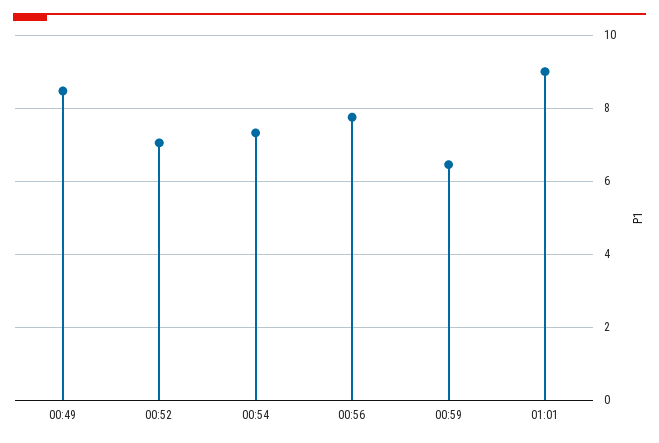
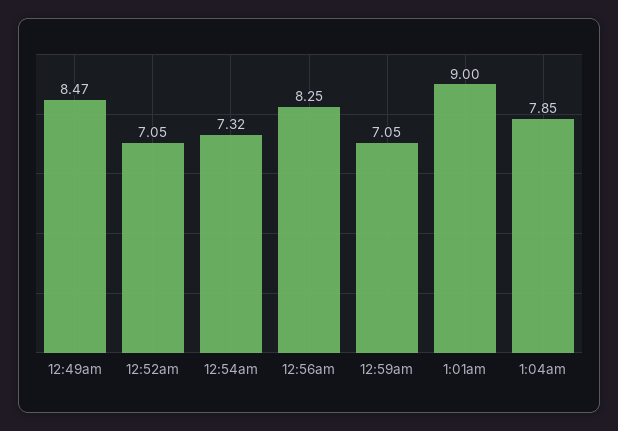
00:56: 7.8 -> 8.25
00:59: 6.4 -> 7.05
1:04am: none -> 7.85

